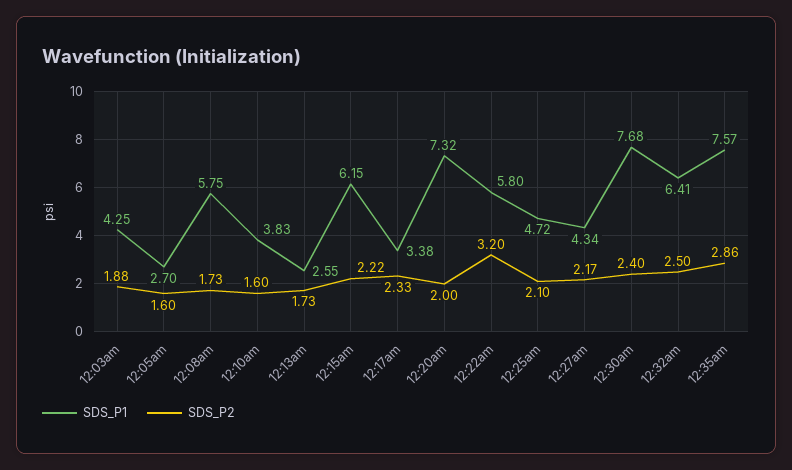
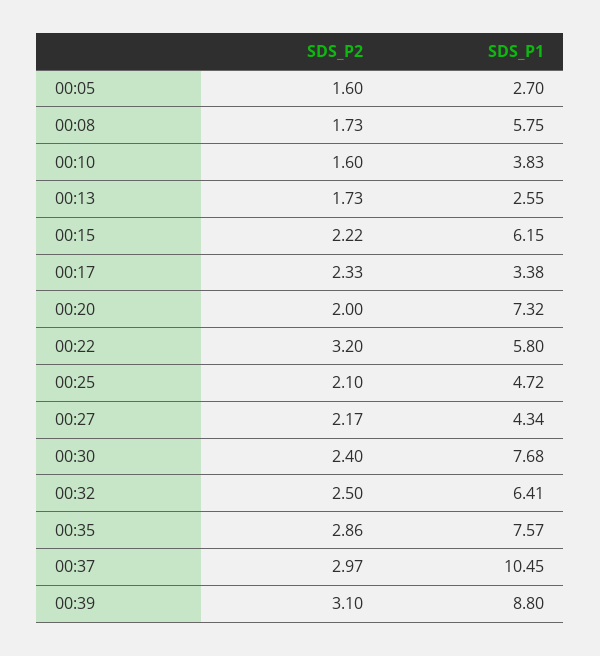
SDS_P1, 12:03am: 4.25 -> none
SDS_P2, 12:03am: 1.88 -> none
SDS_P2, 00:37: none -> 2.97
SDS_P1, 00:37: none -> 10.45
SDS_P2, 00:39: none -> 3.1
SDS_P1, 00:39: none -> 8.8

